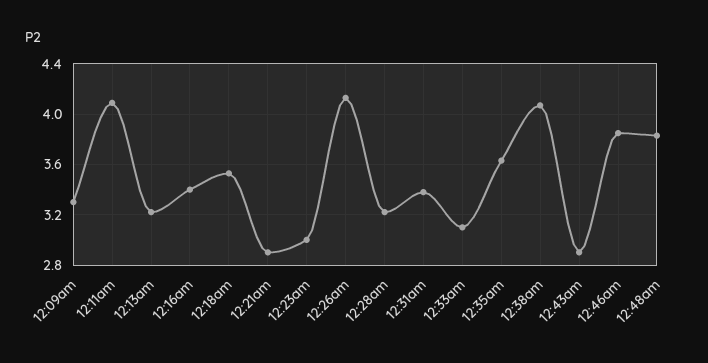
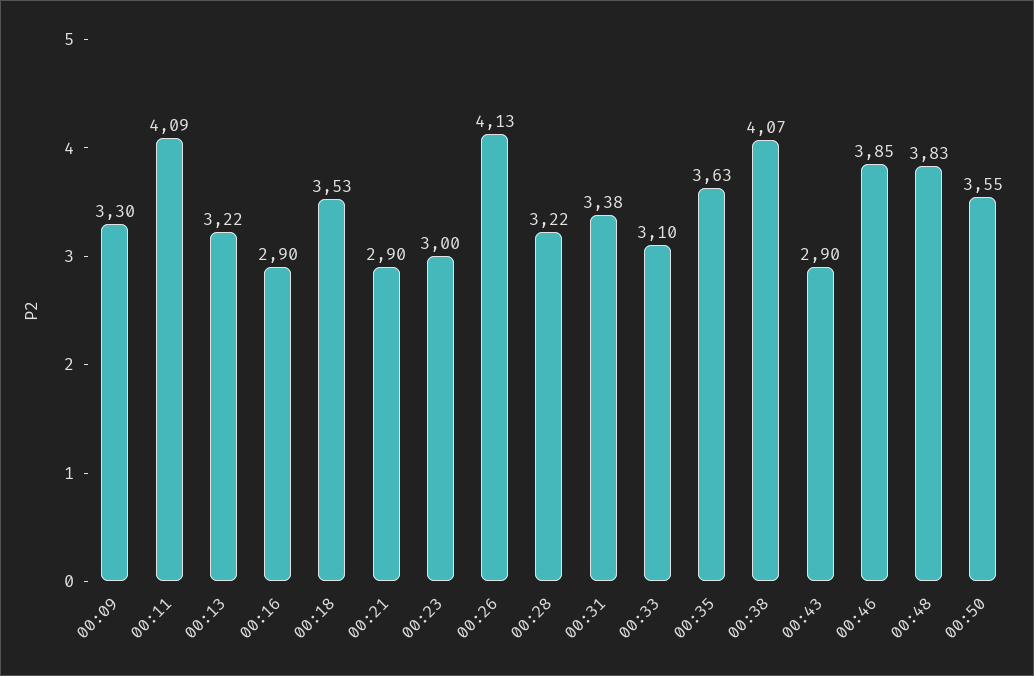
12:16am: 3.4 -> 2.9
00:50: none -> 3.55

